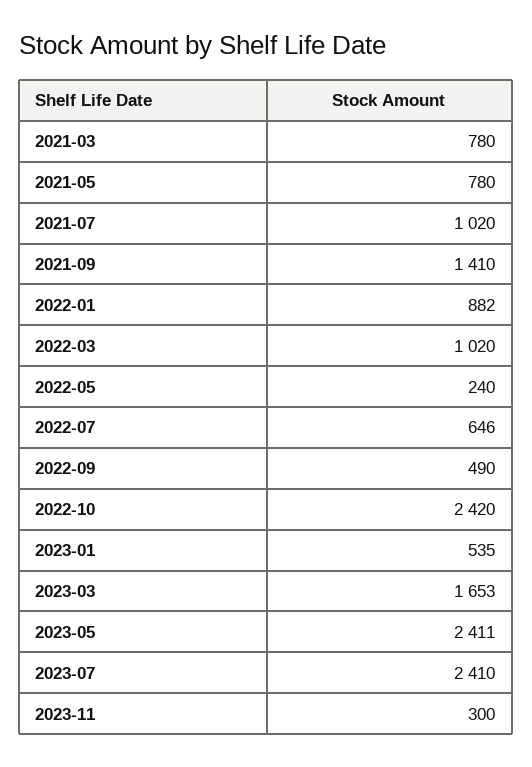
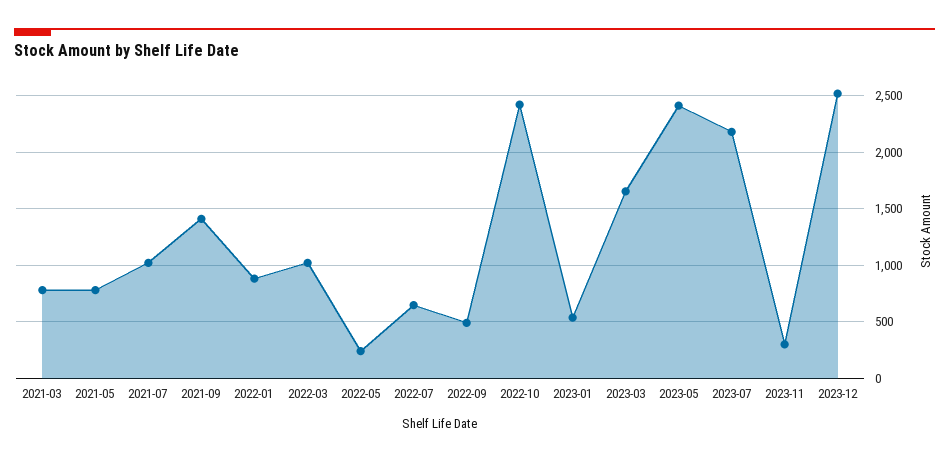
2023-07: 2410 -> 2200
2023-12: none -> 2500

